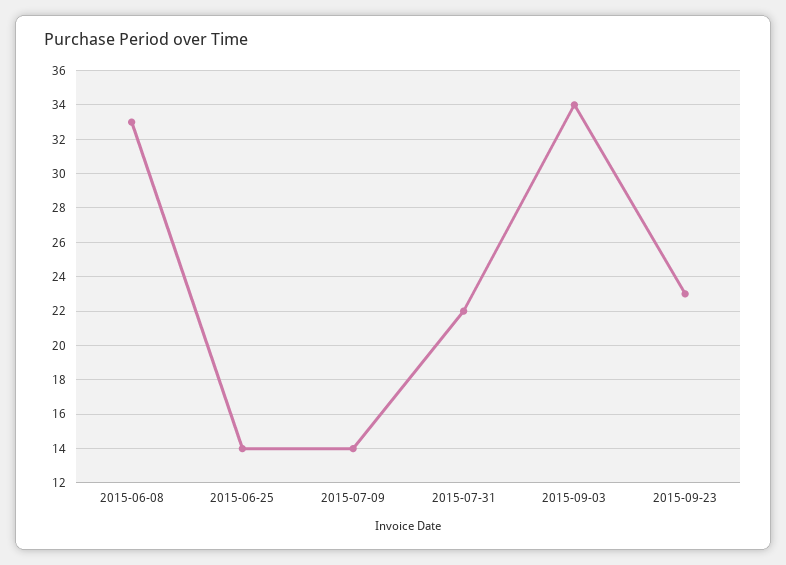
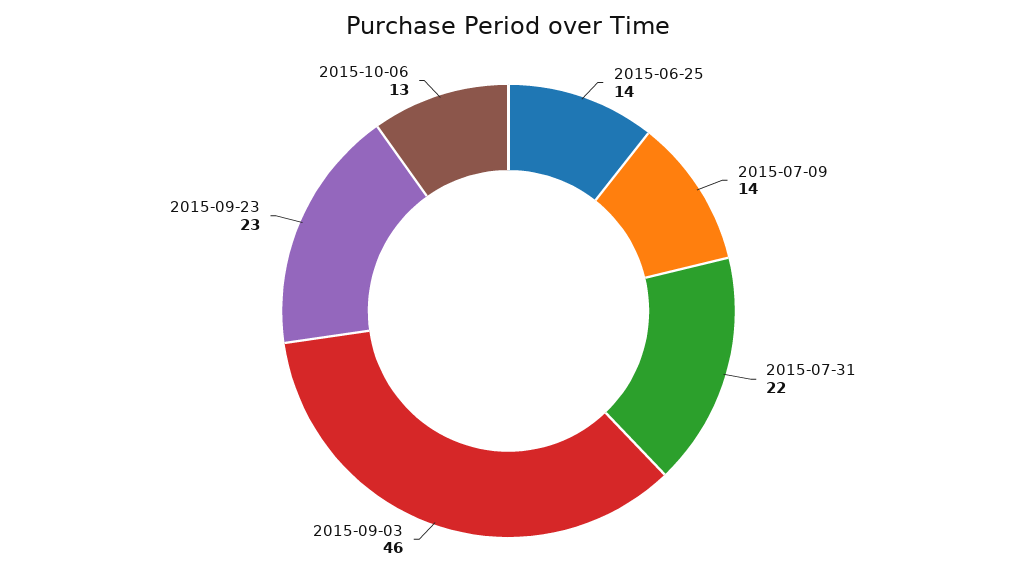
2015-06-08: 33 -> none
2015-09-03: 34 -> 46
2015-10-06: none -> 13

